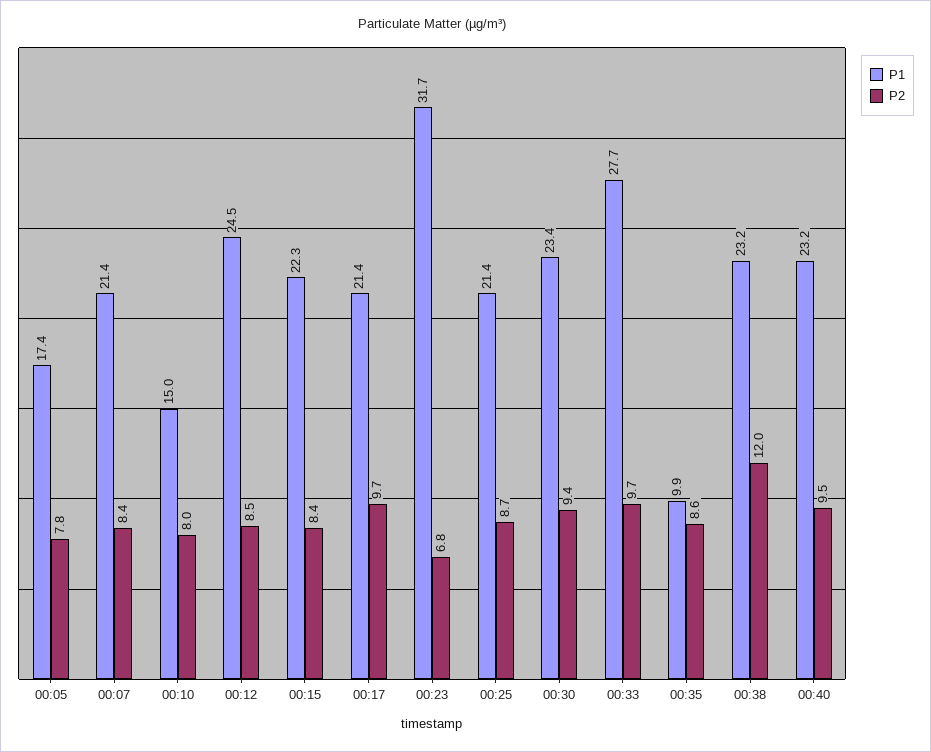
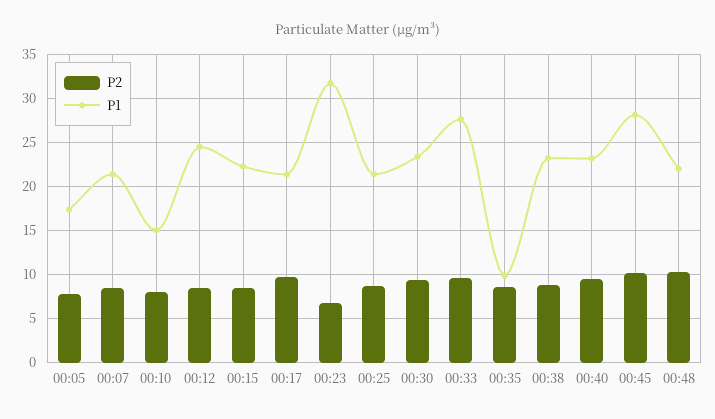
P2, 00:38: 12 -> 9
P2, 00:45: none -> 10
P1, 00:45: none -> 28
P2, 00:48: none -> 10
P1, 00:48: none -> 22

